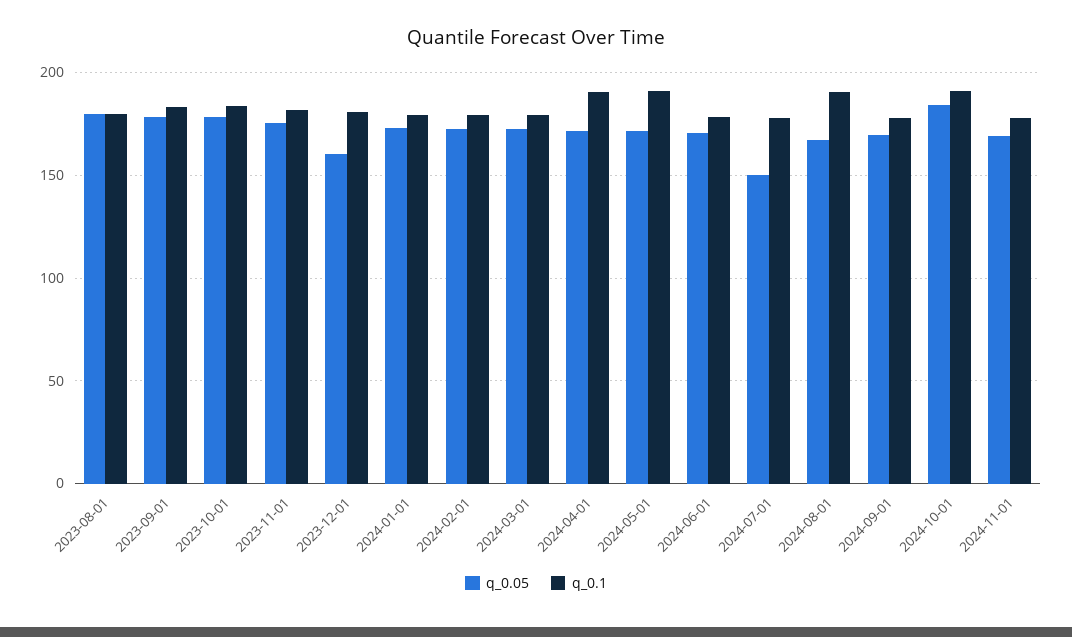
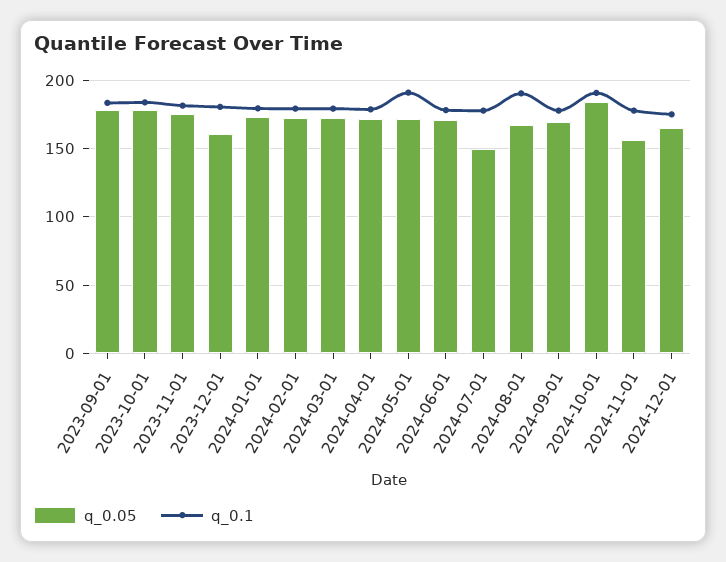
q_0.05, 2023-08-01: 180 -> none
q_0.1, 2023-08-01: 180 -> none
q_0.1, 2024-04-01: 190 -> 180
q_0.05, 2024-11-01: 170 -> 155
q_0.05, 2024-12-01: none -> 165
q_0.1, 2024-12-01: none -> 175

